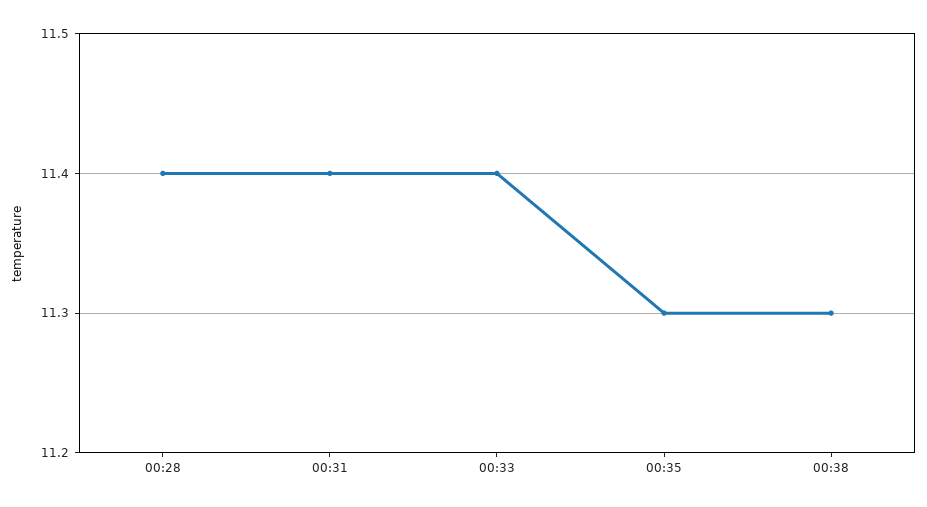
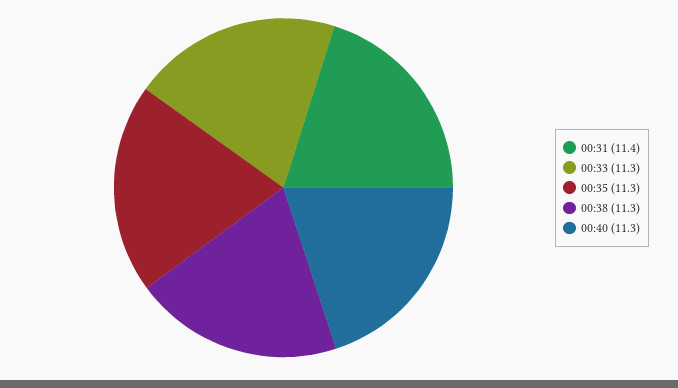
00:28: 11.4 -> none
00:33: 11.4 -> 11.3
00:40: none -> 11.3

